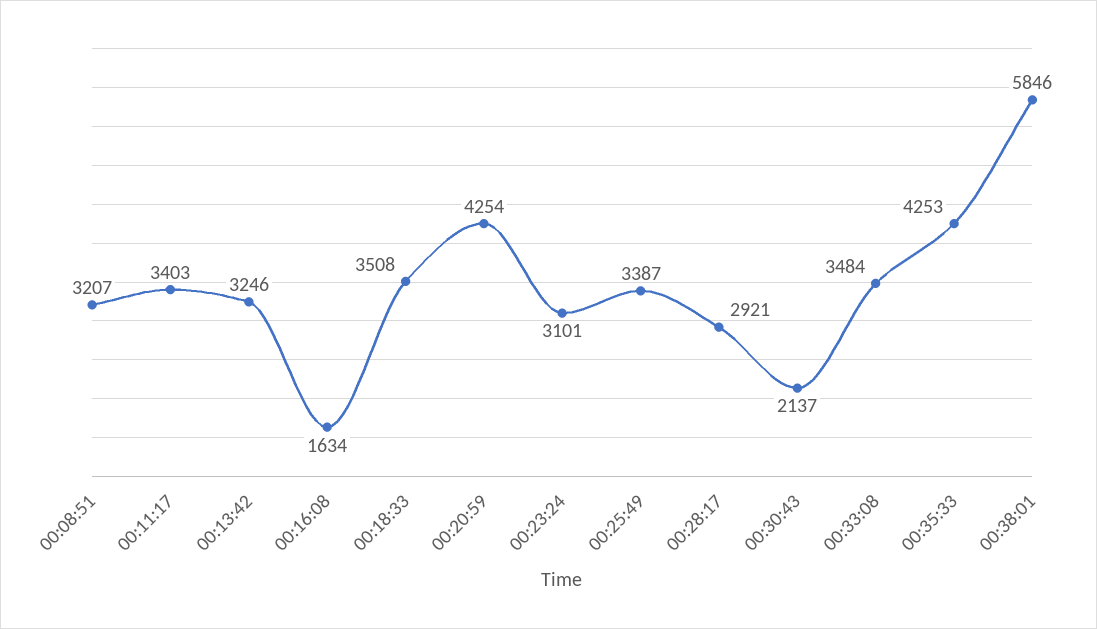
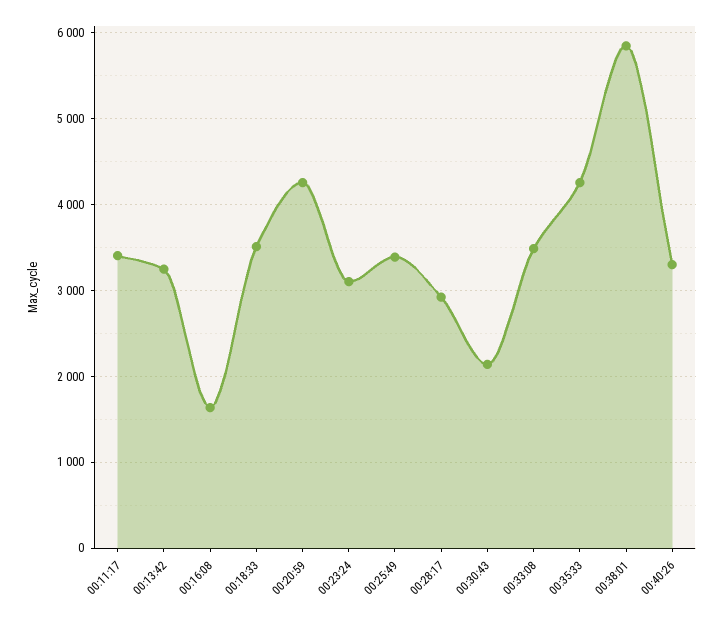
00:08:51: 3207 -> none
00:40:26: none -> 3300

